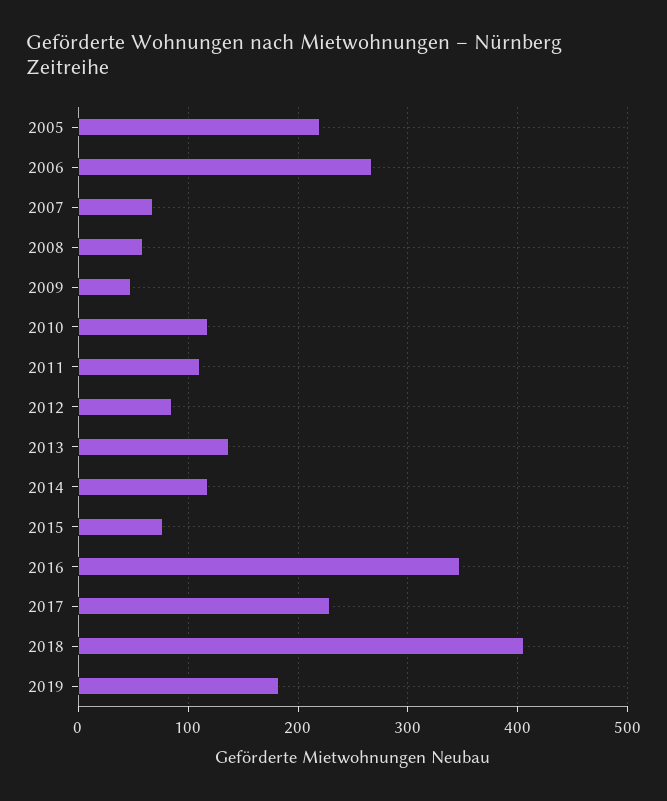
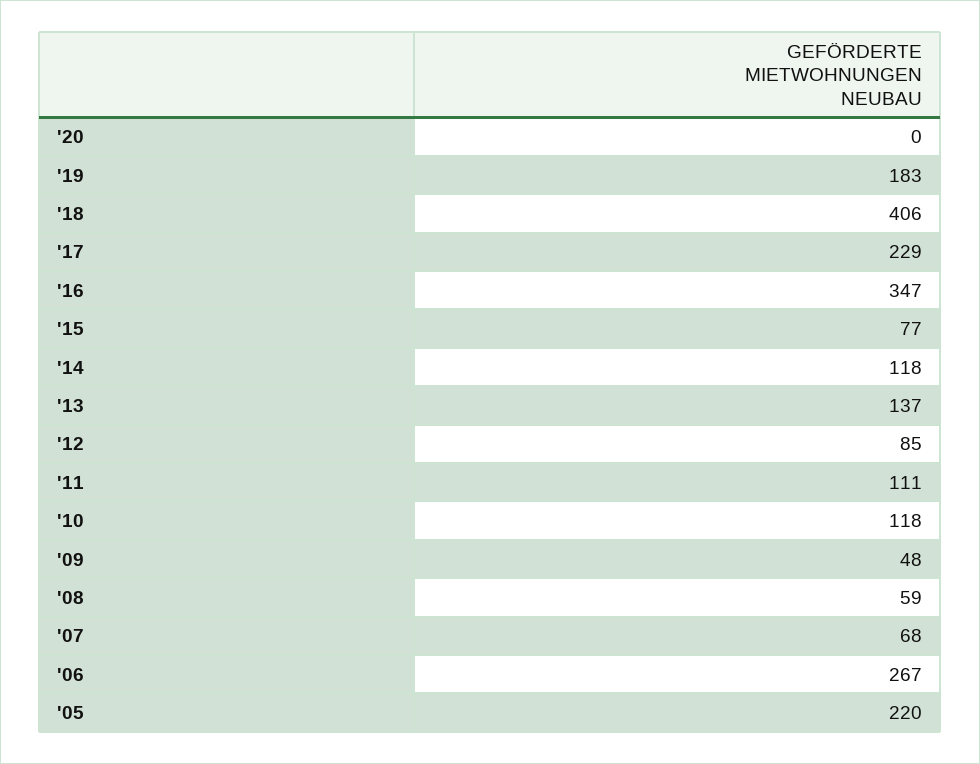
'20: none -> 0

